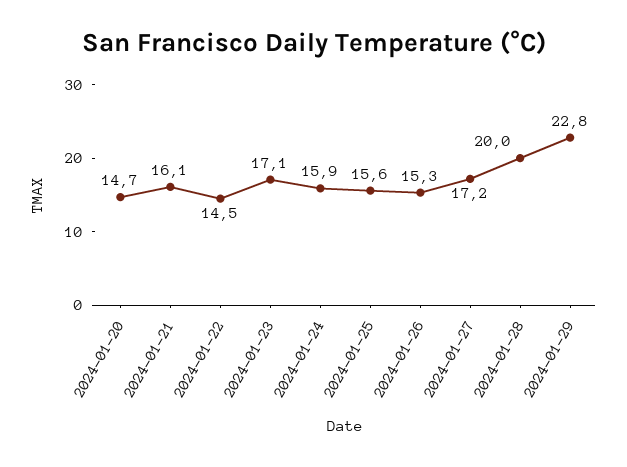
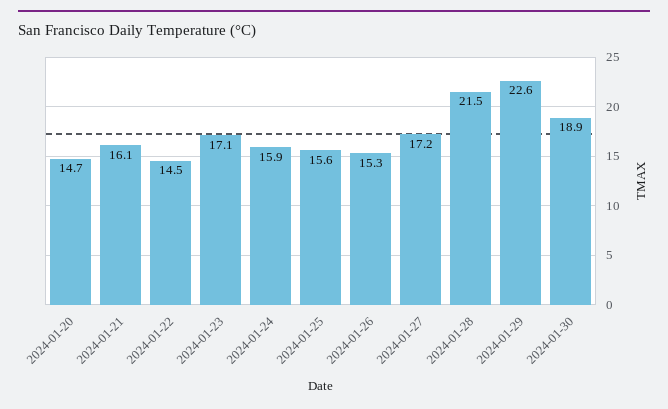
2024-01-28: 20 -> 21.5
2024-01-29: 22.8 -> 22.6
2024-01-30: none -> 18.9

